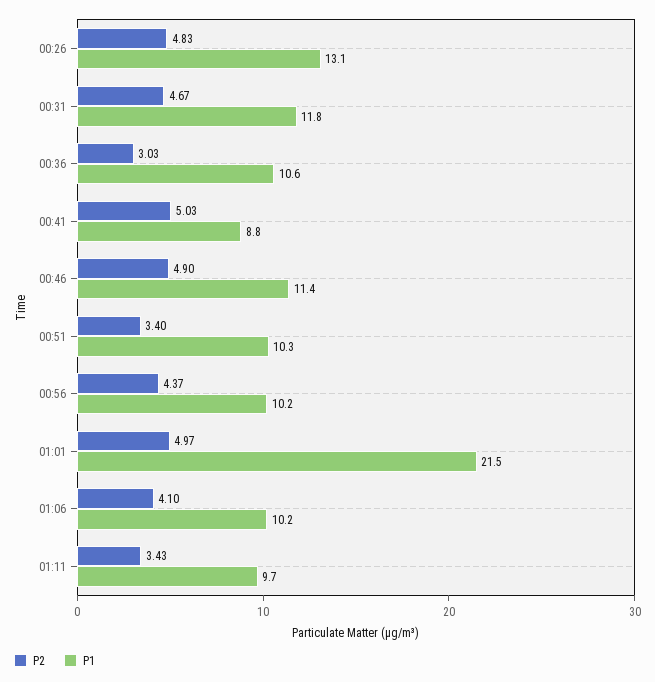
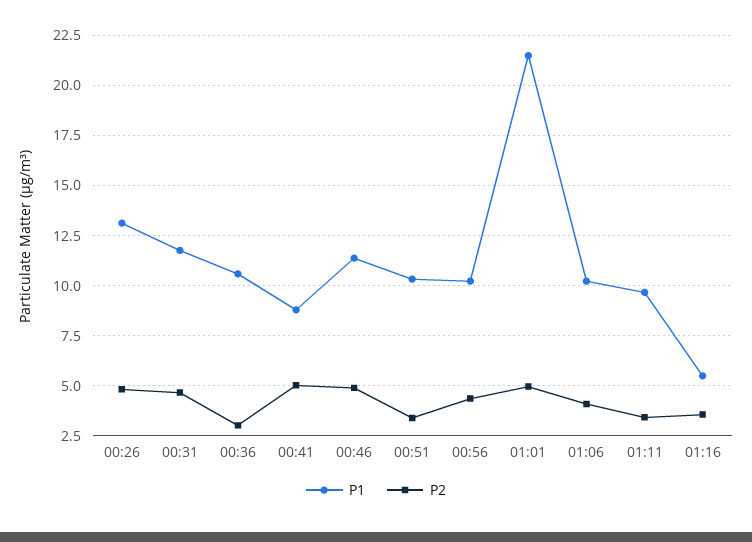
P1, 01:16: none -> 5.5
P2, 01:16: none -> 3.5

